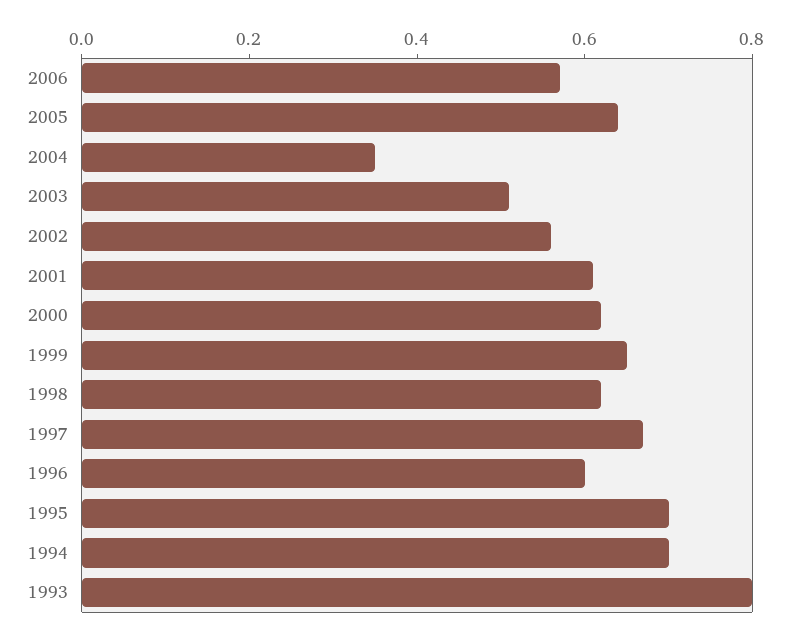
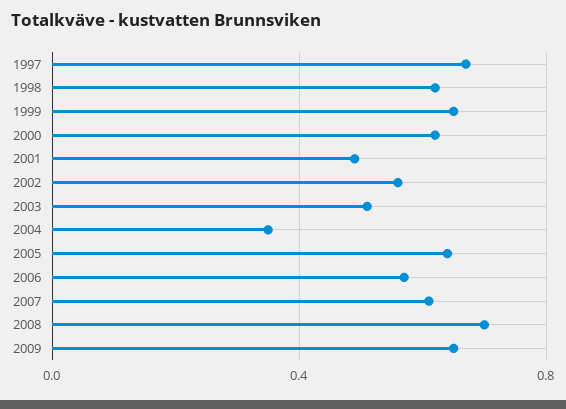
2001: 0.6 -> 0.5
1996: 0.6 -> none
1995: 0.7 -> none
1994: 0.7 -> none
1993: 0.8 -> none
2007: none -> 0.6
2008: none -> 0.7
2009: none -> 0.65

